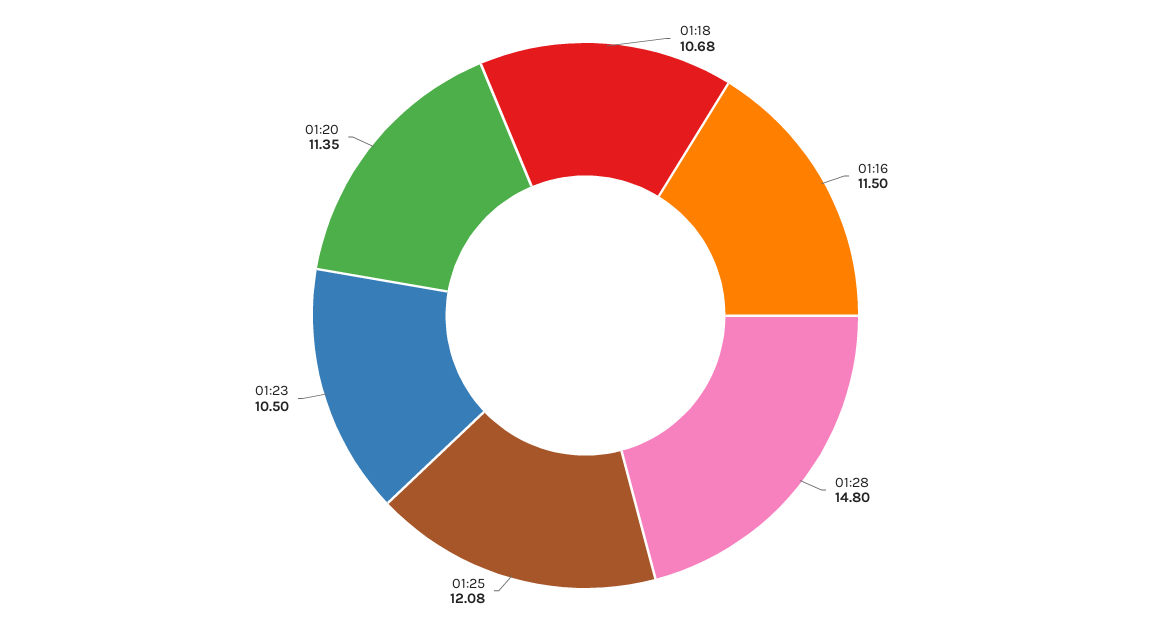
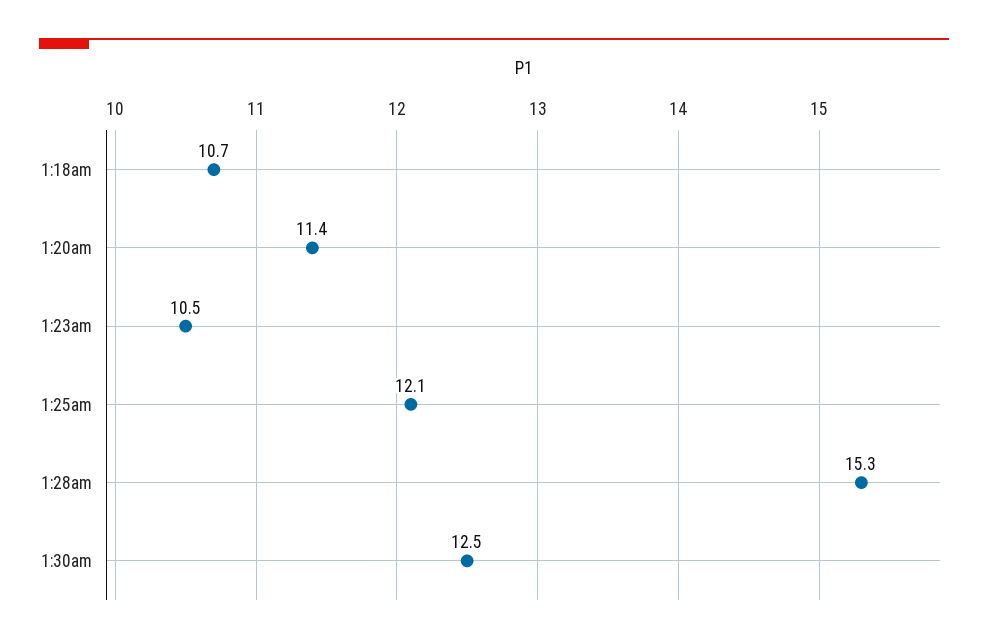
01:16: 11.5 -> none
01:28: 14.8 -> 15.3
1:30am: none -> 12.5

